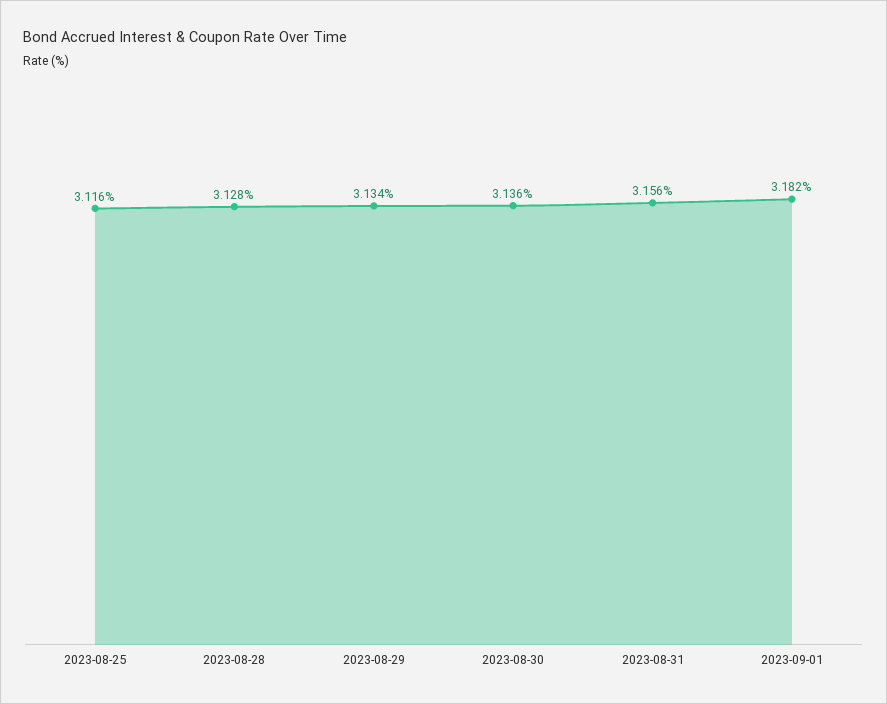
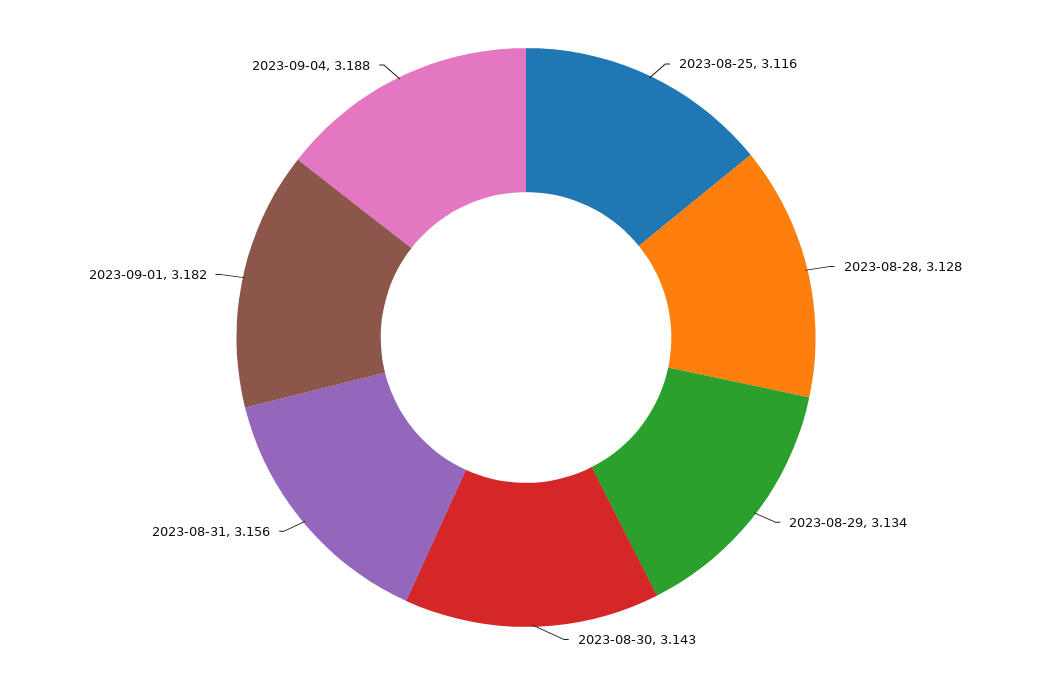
2023-08-30: 3.136 -> 3.143
2023-09-04: none -> 3.188

